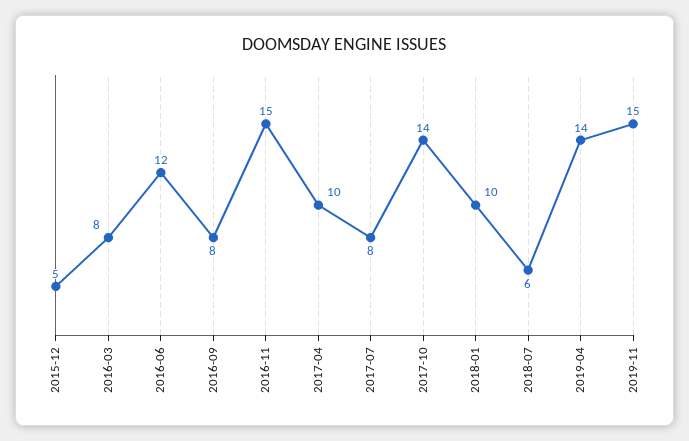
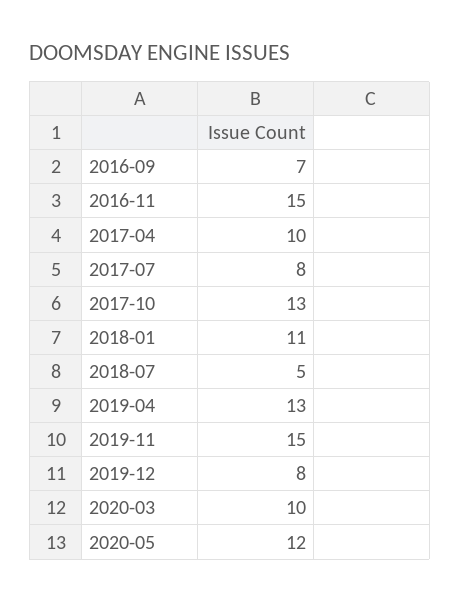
2015-12: 5 -> none
2016-03: 8 -> none
2016-06: 12 -> none
2016-09: 8 -> 7
2017-10: 14 -> 13
2018-01: 10 -> 11
2018-07: 6 -> 5
2019-04: 14 -> 13
2019-12: none -> 8
2020-03: none -> 10
2020-05: none -> 12

